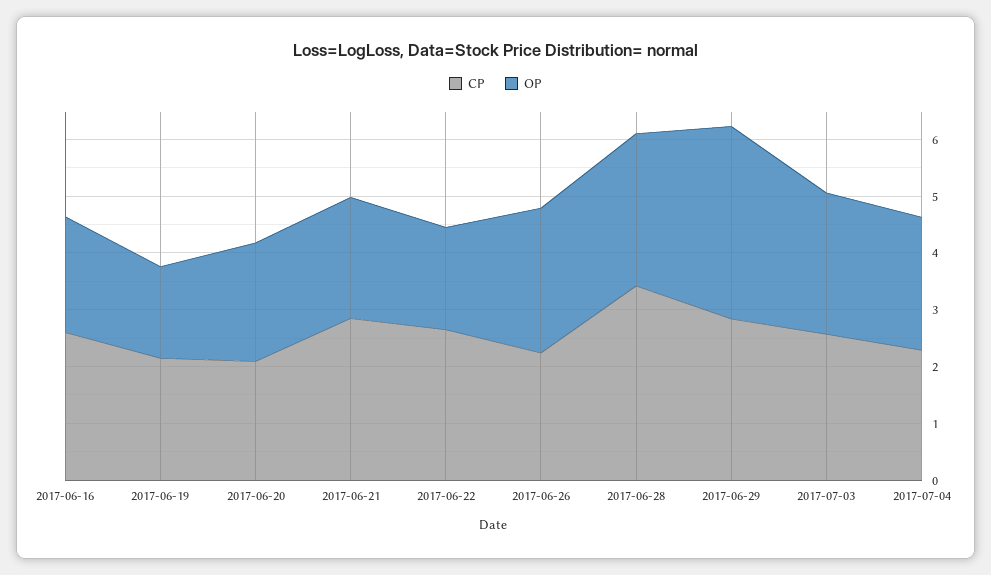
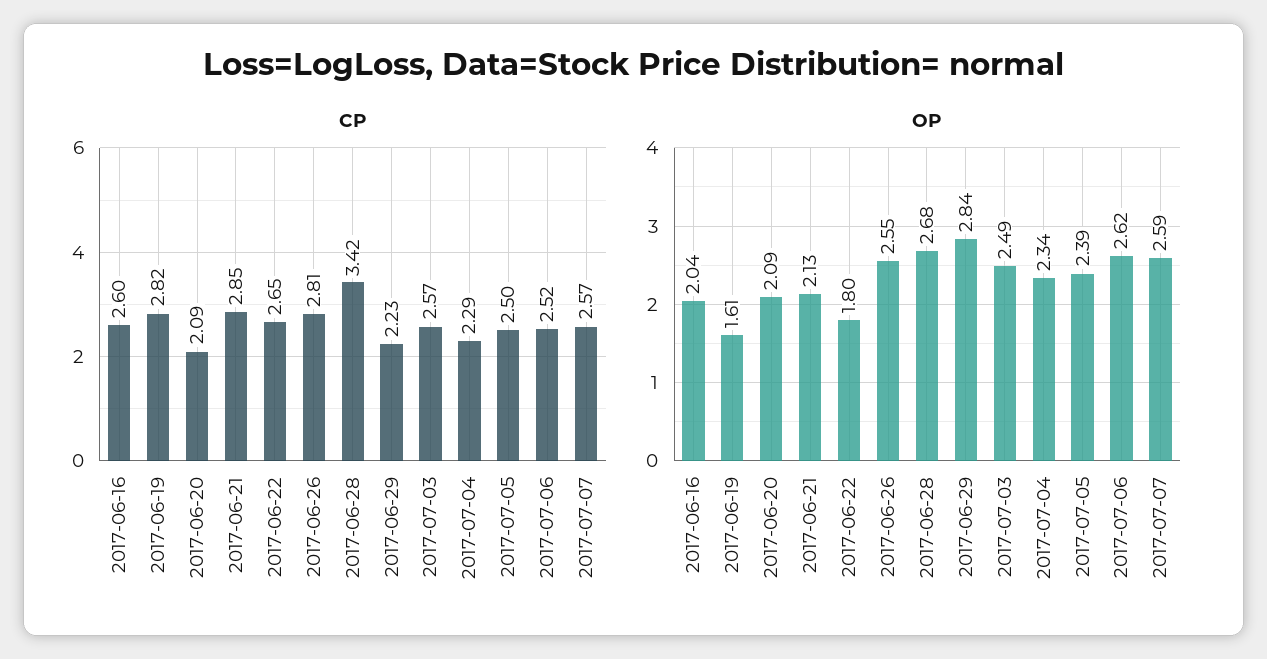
CP, 2017-06-19: 2.2 -> 2.82
CP, 2017-06-26: 2.2 -> 2.81
CP, 2017-06-29: 2.8 -> 2.23
OP, 2017-06-29: 3.4 -> 2.84
CP, 2017-07-05: none -> 2.5
CP, 2017-07-06: none -> 2.52
CP, 2017-07-07: none -> 2.57
OP, 2017-07-05: none -> 2.39
OP, 2017-07-06: none -> 2.62
OP, 2017-07-07: none -> 2.59

